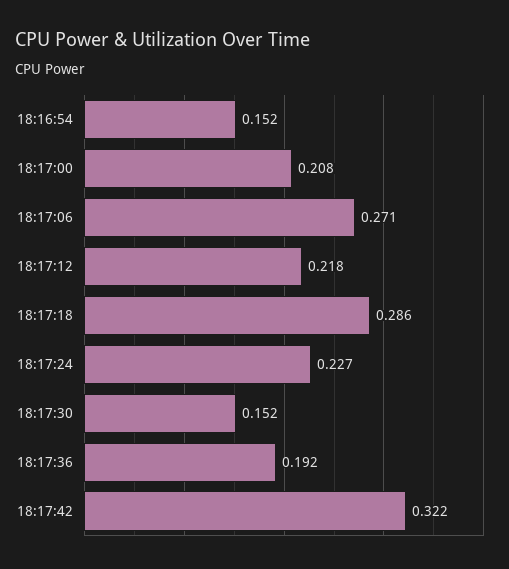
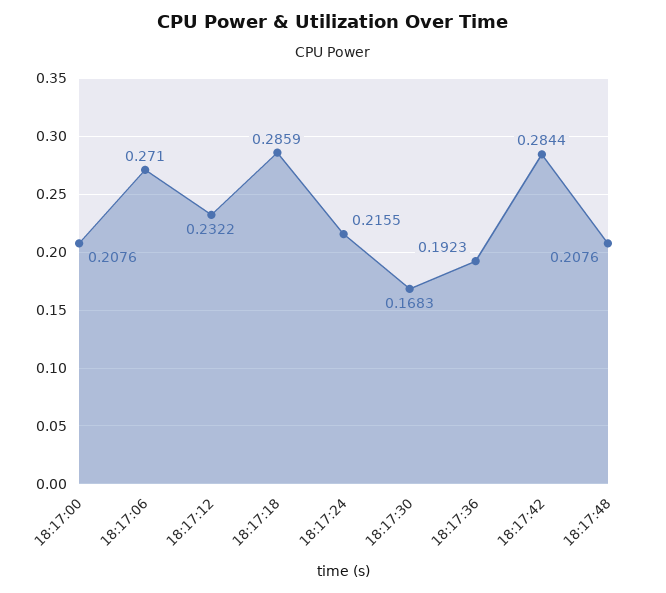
18:16:54: 0.152 -> none
18:17:12: 0.218 -> 0.2322
18:17:24: 0.227 -> 0.2155
18:17:30: 0.152 -> 0.1683
18:17:42: 0.322 -> 0.2844
18:17:48: none -> 0.2076

